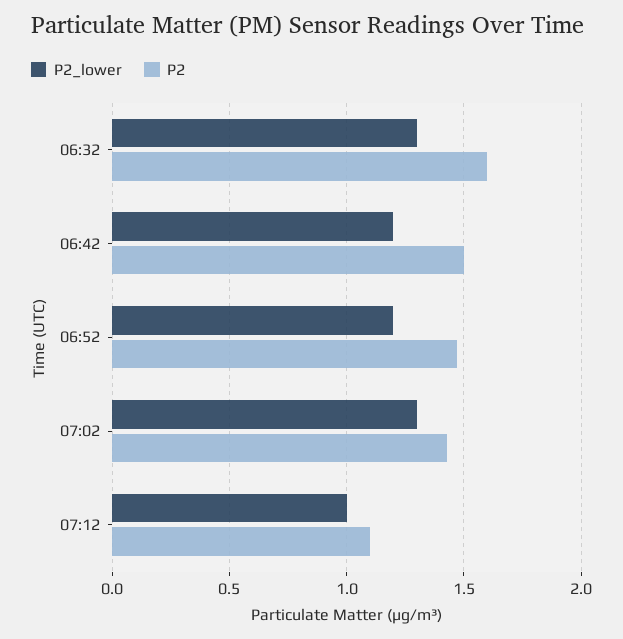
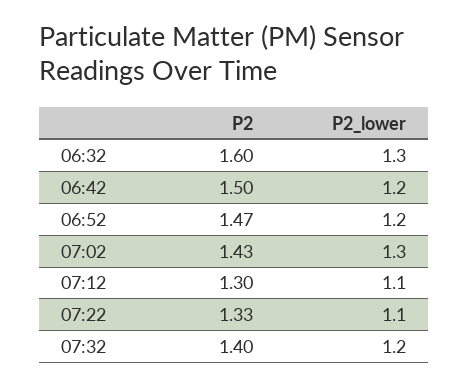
P2_lower, 07:12: 1 -> 1.1
P2, 07:12: 1.1 -> 1.3
P2, 07:22: none -> 1.33
P2_lower, 07:22: none -> 1.1
P2, 07:32: none -> 1.4
P2_lower, 07:32: none -> 1.2

